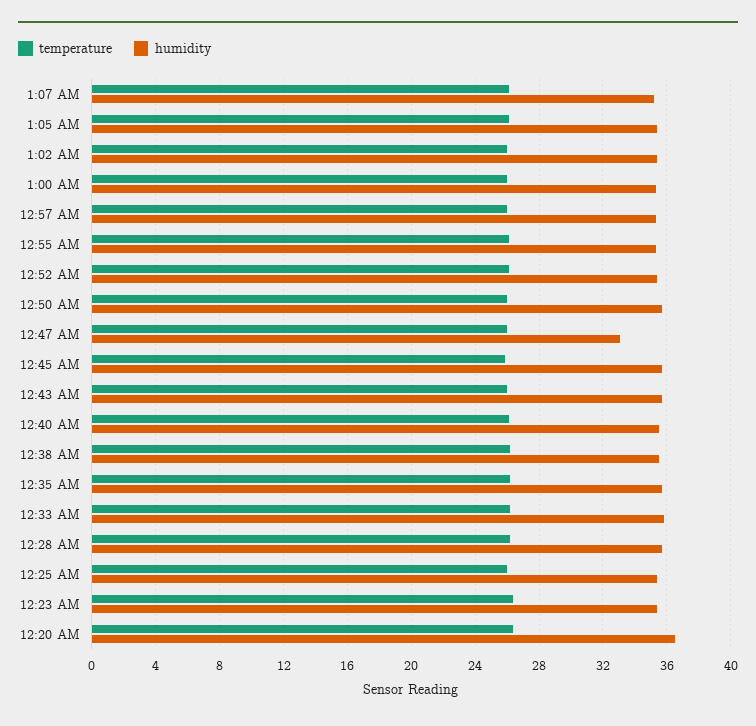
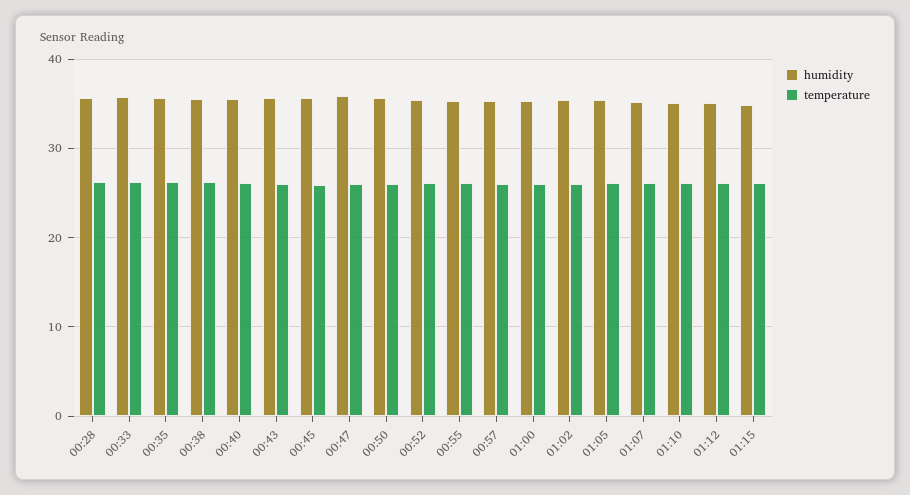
humidity, 12:47 AM: 33 -> 36
temperature, 12:25 AM: 26 -> none
humidity, 12:25 AM: 35.5 -> none
temperature, 12:23 AM: 26.5 -> none
humidity, 12:23 AM: 35.5 -> none
temperature, 12:20 AM: 26.5 -> none
humidity, 12:20 AM: 36.5 -> none
humidity, 01:10: none -> 35
temperature, 01:10: none -> 26
humidity, 01:12: none -> 35
temperature, 01:12: none -> 26
humidity, 01:15: none -> 35
temperature, 01:15: none -> 26

